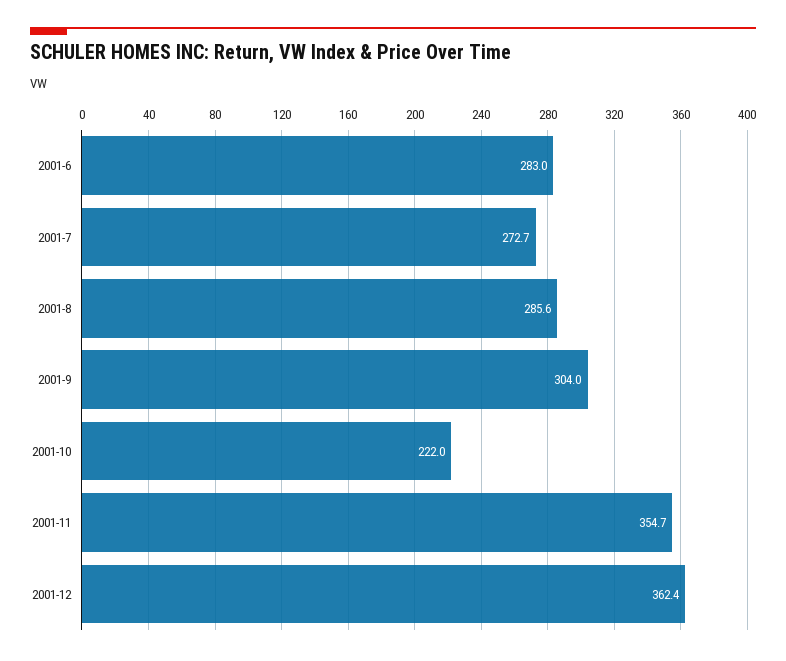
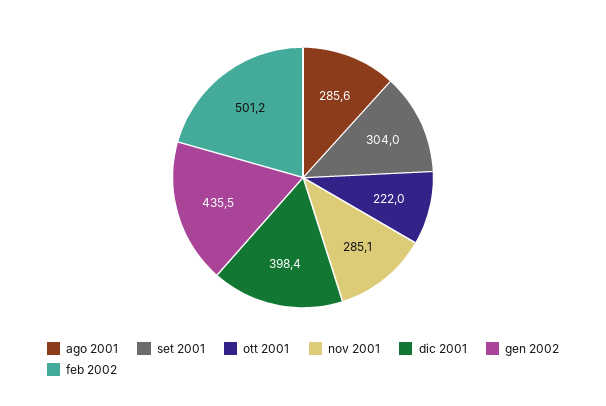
2001-6: 283 -> none
2001-7: 272.7 -> none
2001-11: 354.7 -> 285.1
2001-12: 362.4 -> 398.4
gen 2002: none -> 435.5
feb 2002: none -> 501.2

